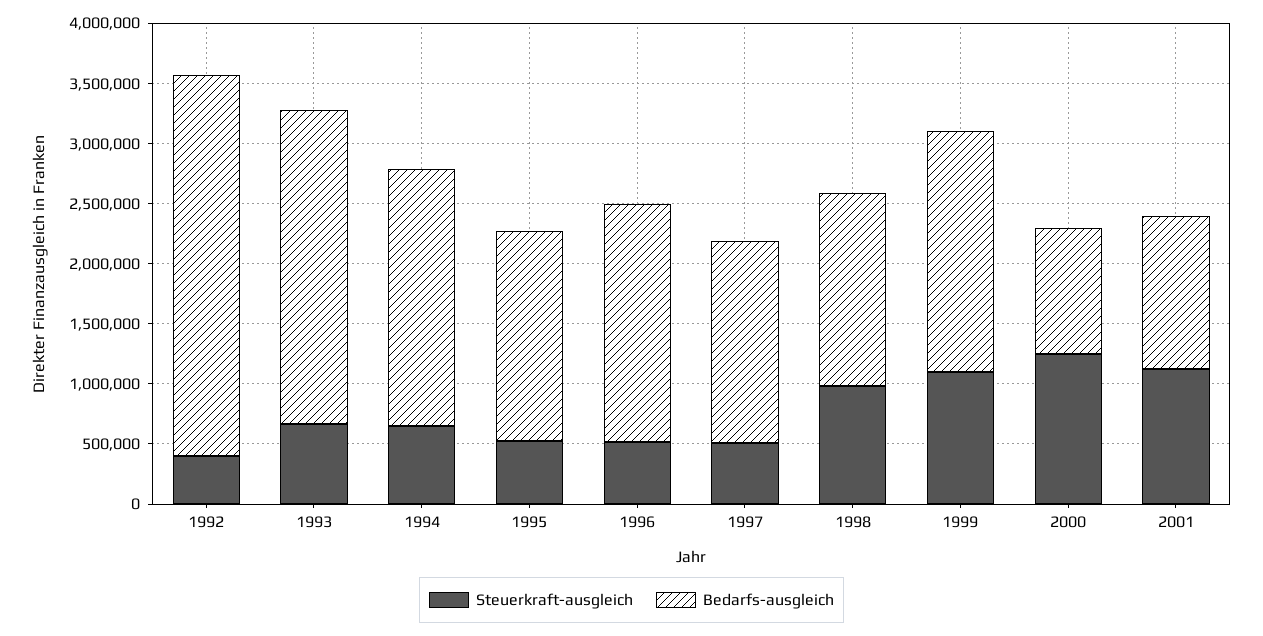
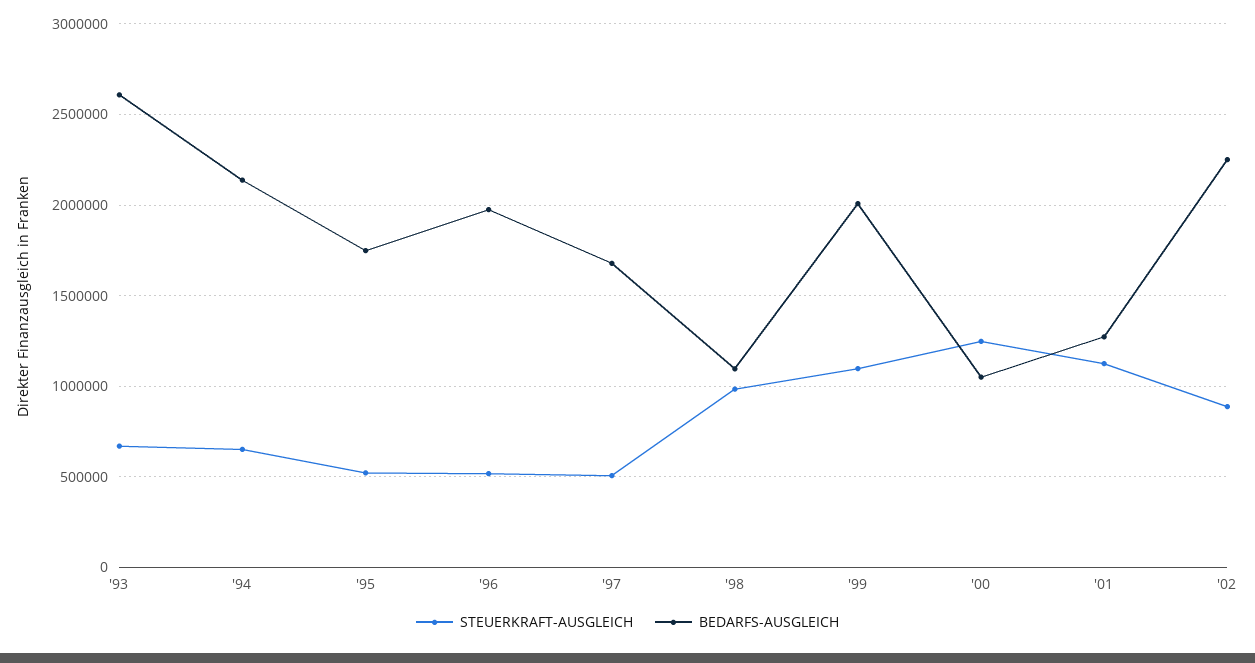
Steuerkraft-ausgleich, 1992: 400000 -> none
Bedarfs-ausgleich, 1992: 3200000 -> none
Bedarfs-ausgleich, 1998: 1600000 -> 1100000
Steuerkraft-ausgleich, '02: none -> 900000
Bedarfs-ausgleich, '02: none -> 2250000

